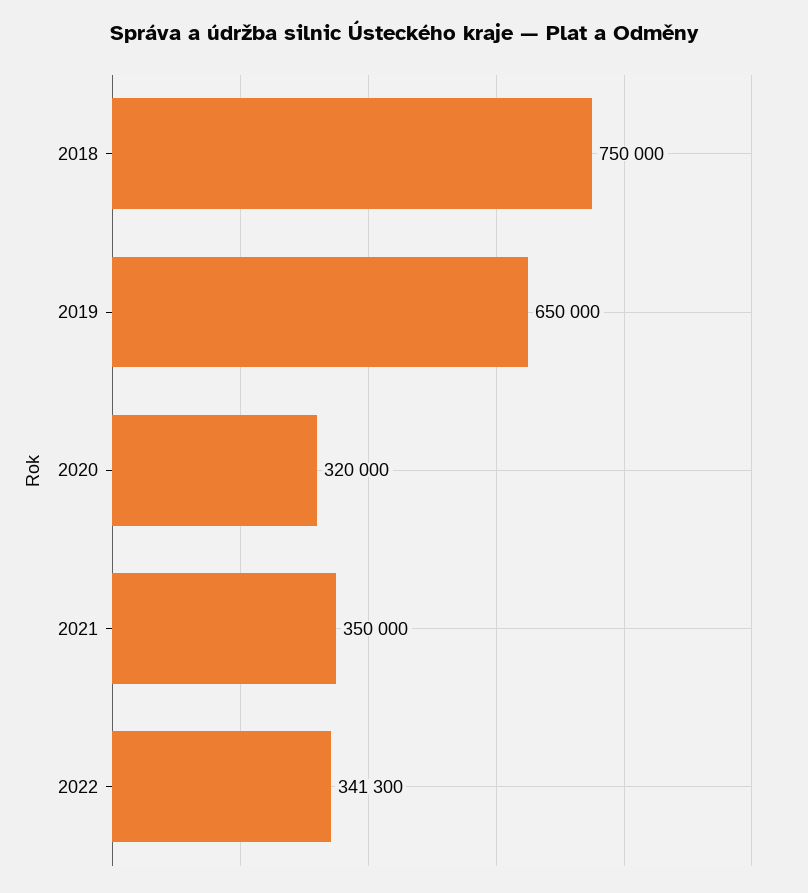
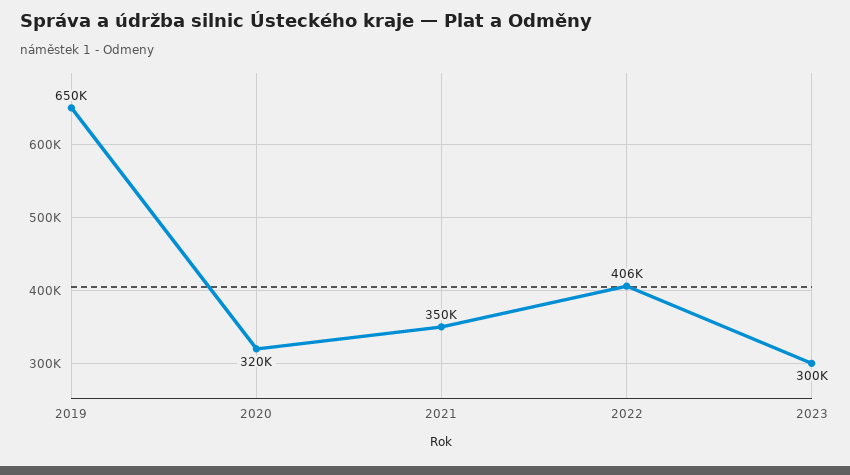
2018: 750000 -> none
2022: 341300 -> 406000
2023: none -> 300000

